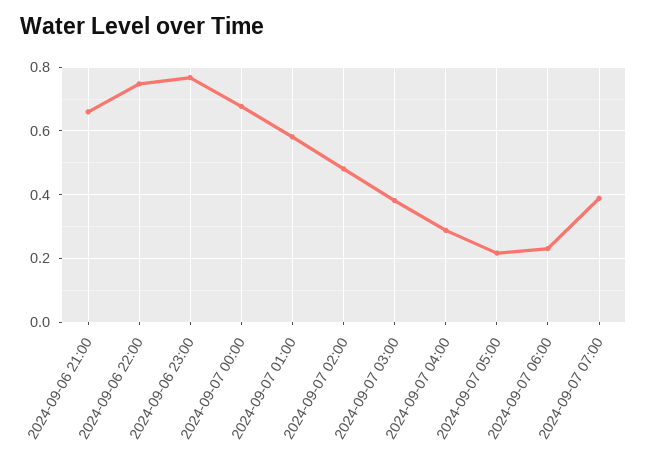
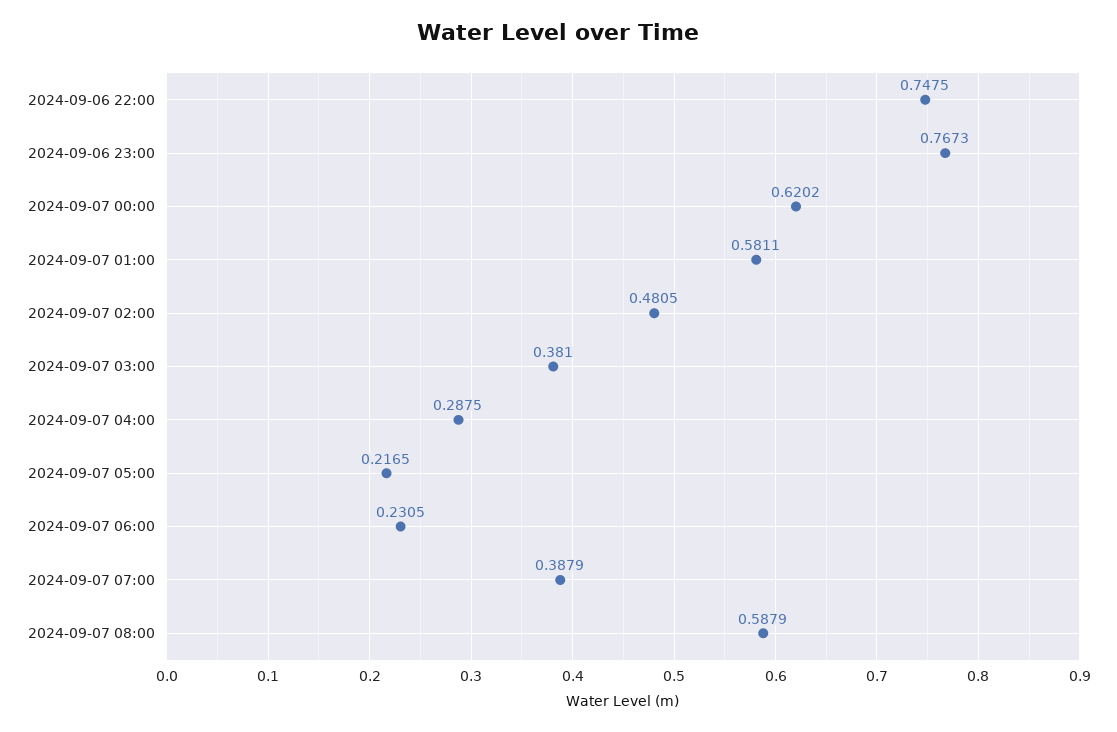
2024-09-06 21:00: 0.66 -> none
2024-09-07 00:00: 0.68 -> 0.6202
2024-09-07 08:00: none -> 0.5879

